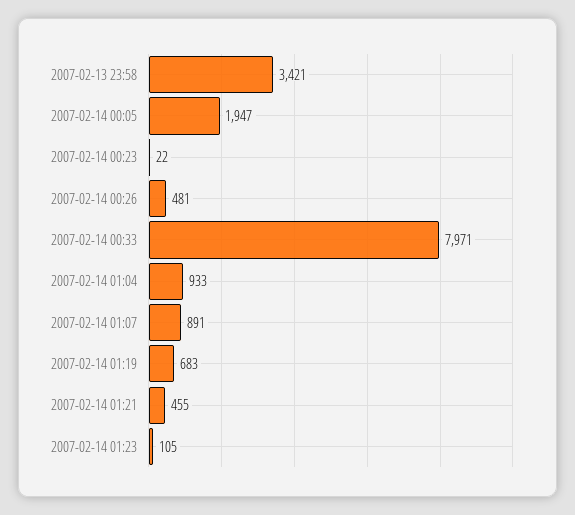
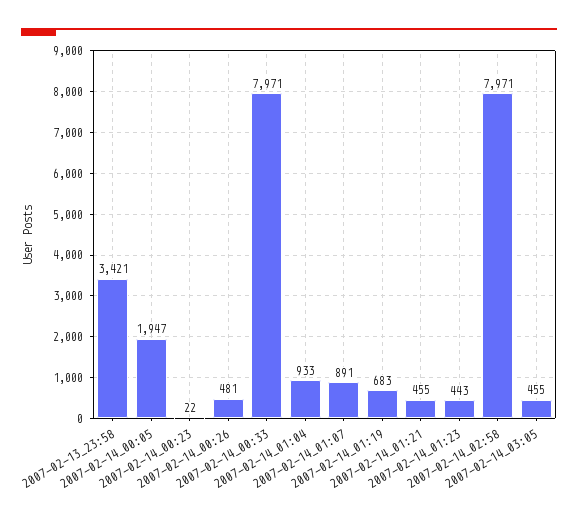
2007-02-14 01:23: 105 -> 443
2007-02-14_02:58: none -> 7971
2007-02-14_03:05: none -> 455

